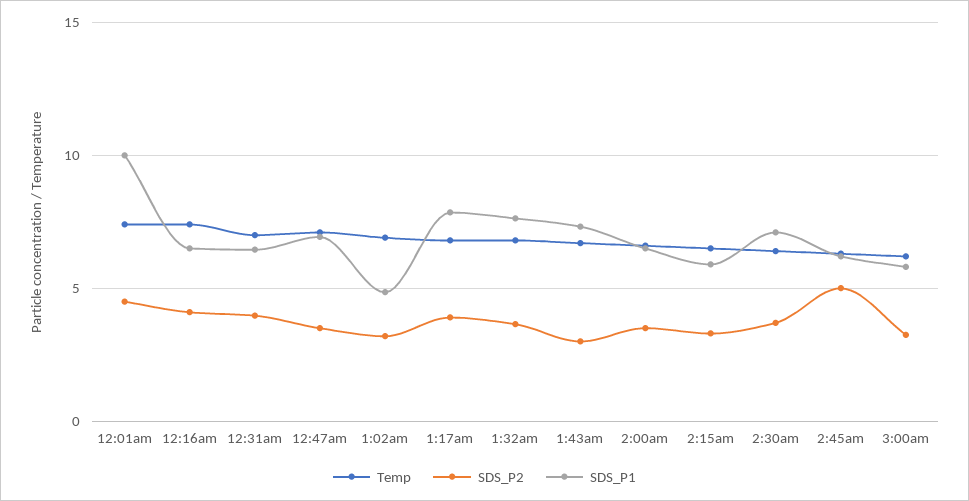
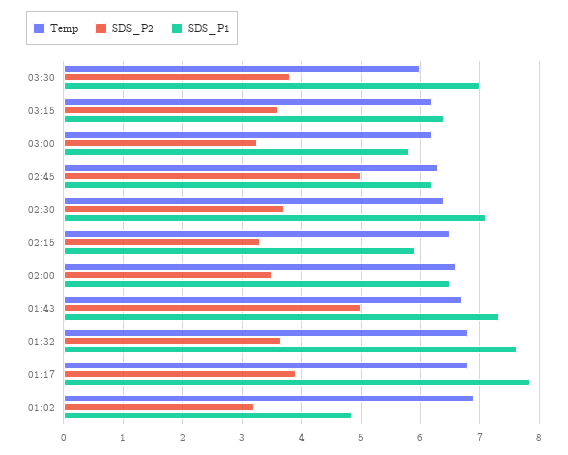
Temp, 12:01am: 7.5 -> none
SDS_P2, 12:01am: 4.5 -> none
SDS_P1, 12:01am: 10 -> none
Temp, 12:16am: 7.5 -> none
SDS_P2, 12:16am: 4 -> none
SDS_P1, 12:16am: 6.5 -> none
Temp, 12:31am: 7 -> none
SDS_P2, 12:31am: 4 -> none
SDS_P1, 12:31am: 6.5 -> none
Temp, 12:47am: 7 -> none
SDS_P2, 12:47am: 3.5 -> none
SDS_P1, 12:47am: 7 -> none
SDS_P2, 1:43am: 3 -> 5
Temp, 03:30: none -> 6
SDS_P2, 03:30: none -> 3.8
SDS_P1, 03:30: none -> 7
Temp, 03:15: none -> 6.2
SDS_P2, 03:15: none -> 3.6
SDS_P1, 03:15: none -> 6.4

